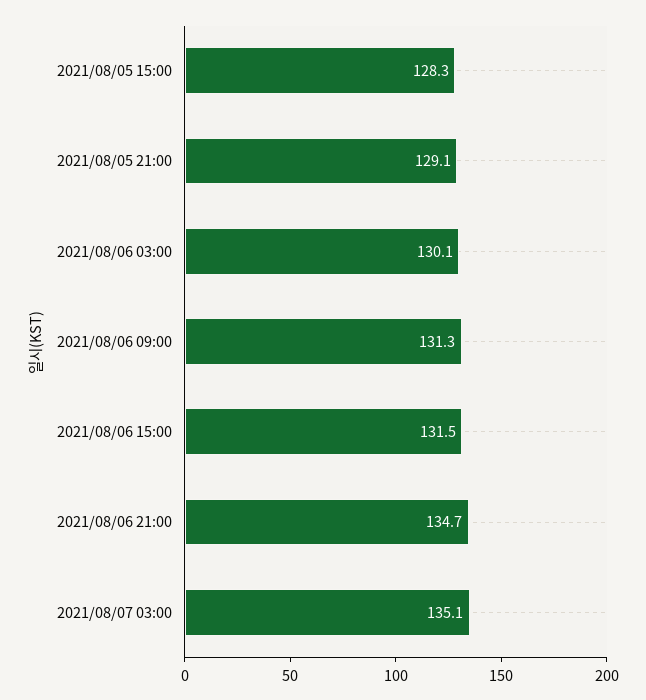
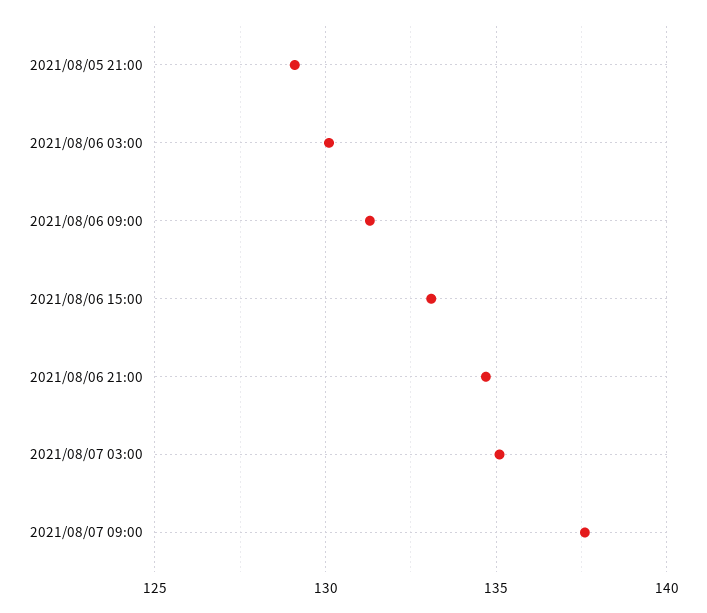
2021/08/05 15:00: 128.3 -> none
2021/08/06 15:00: 131.5 -> 133
2021/08/07 09:00: none -> 137.5

